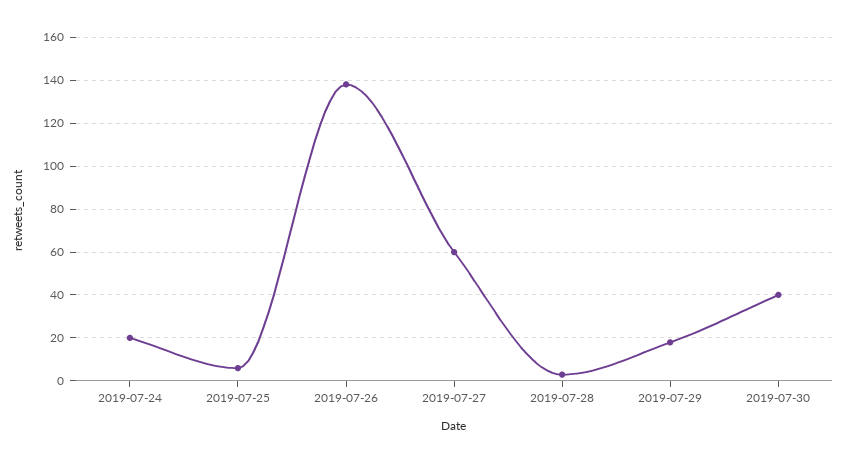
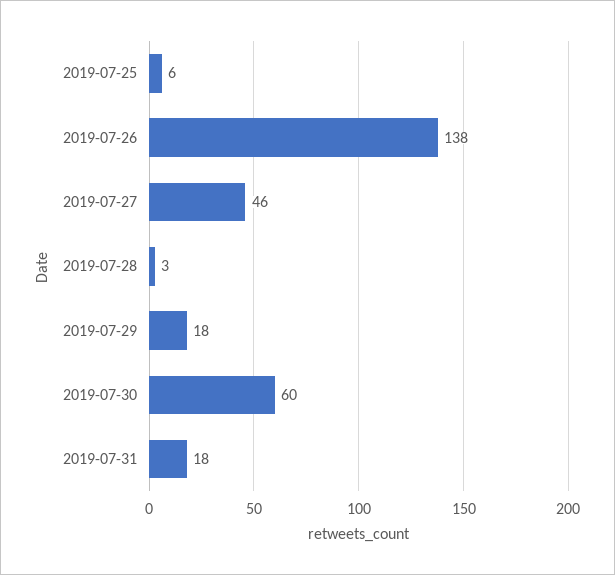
2019-07-24: 20 -> none
2019-07-27: 60 -> 46
2019-07-30: 40 -> 60
2019-07-31: none -> 18

